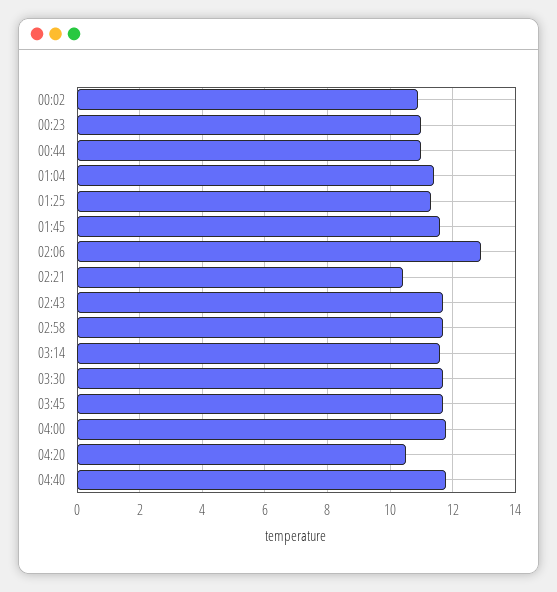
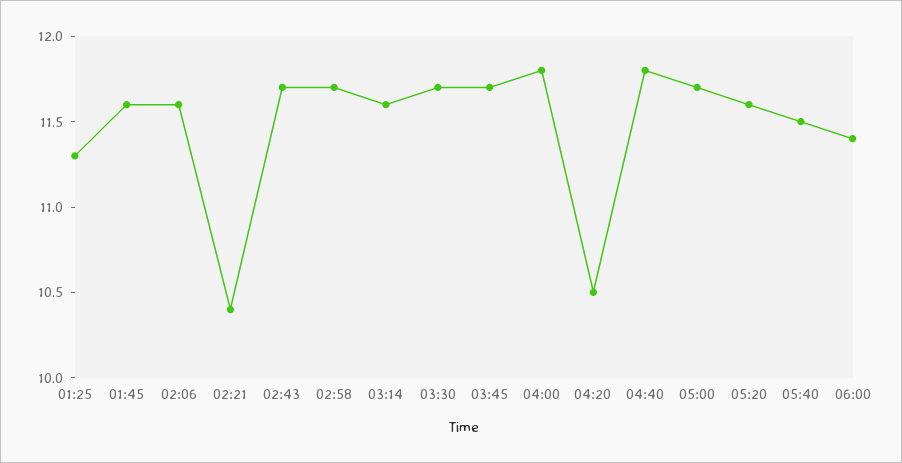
00:02: 11 -> none
00:23: 11 -> none
00:44: 11 -> none
01:04: 11.5 -> none
02:06: 13 -> 11.6
05:00: none -> 11.7
05:20: none -> 11.6
05:40: none -> 11.5
06:00: none -> 11.4

